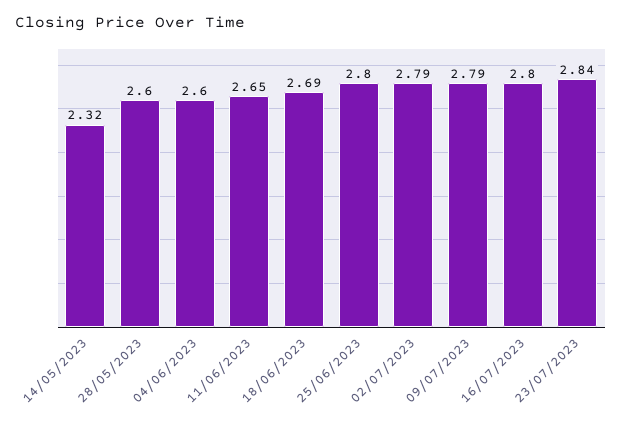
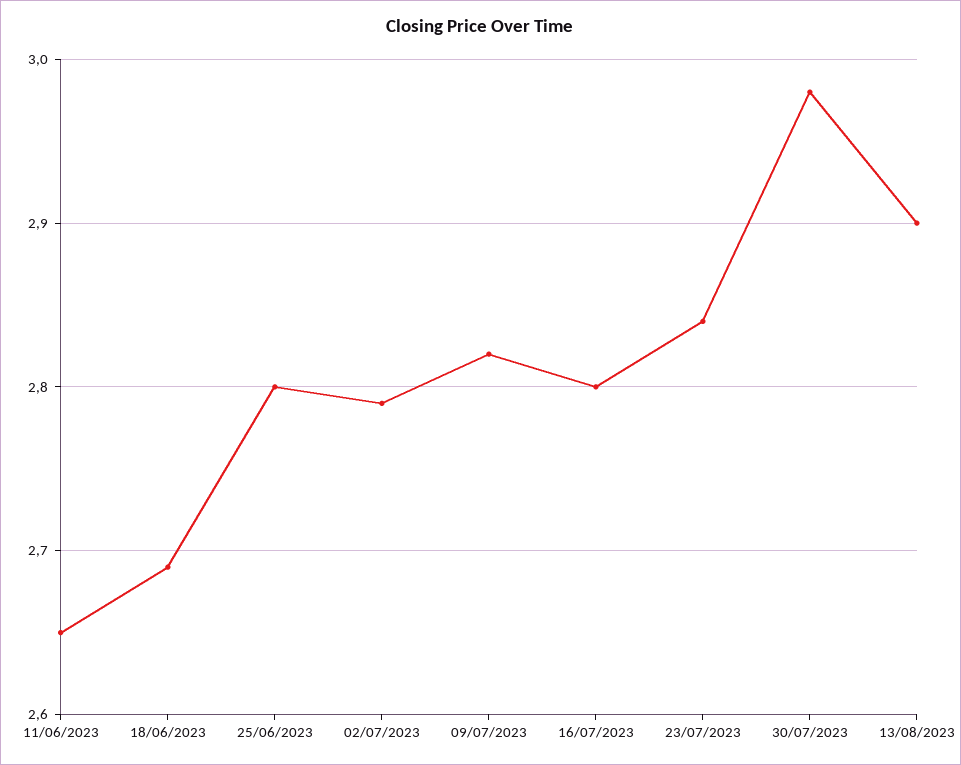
14/05/2023: 2.32 -> none
28/05/2023: 2.6 -> none
04/06/2023: 2.6 -> none
09/07/2023: 2.79 -> 2.82
30/07/2023: none -> 2.98
13/08/2023: none -> 2.9

